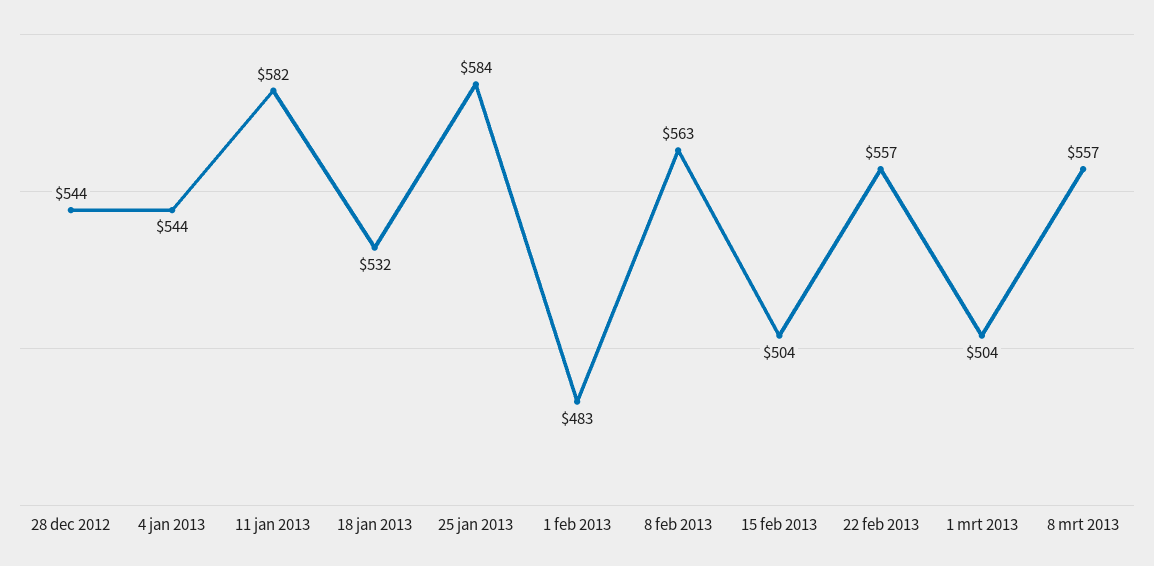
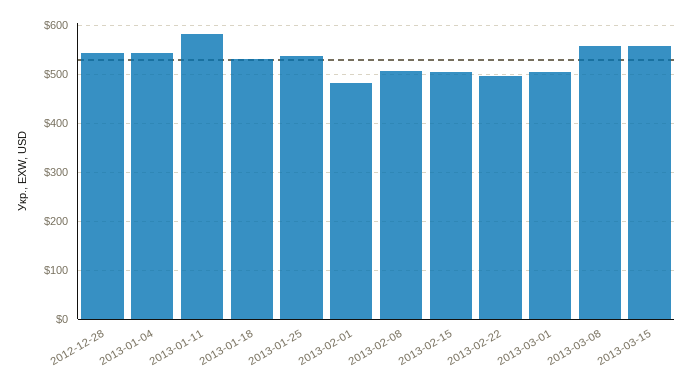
25 jan 2013: 584 -> 540
8 feb 2013: 563 -> 500
22 feb 2013: 557 -> 500
2013-03-15: none -> 560

